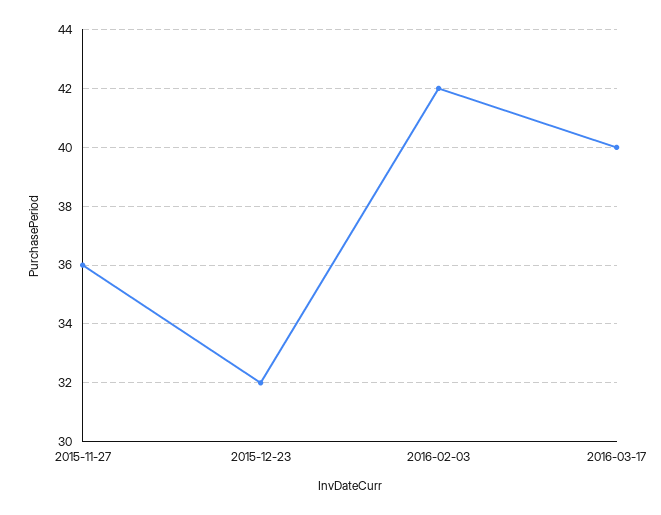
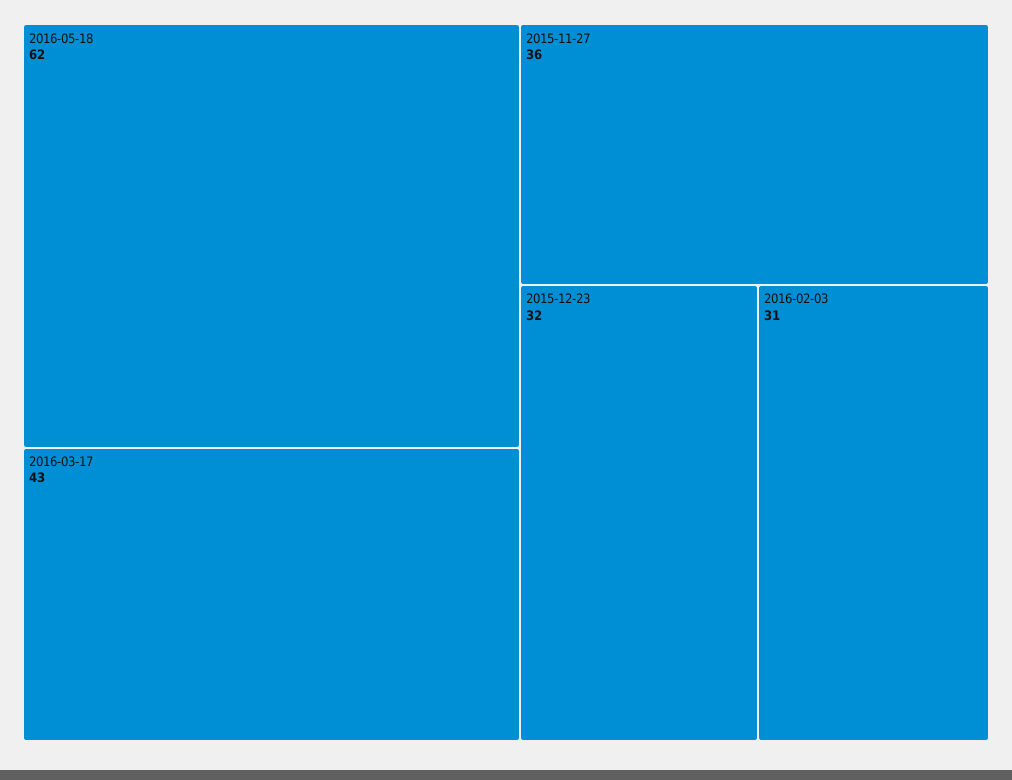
2016-02-03: 42 -> 31
2016-03-17: 40 -> 43
2016-05-18: none -> 62

